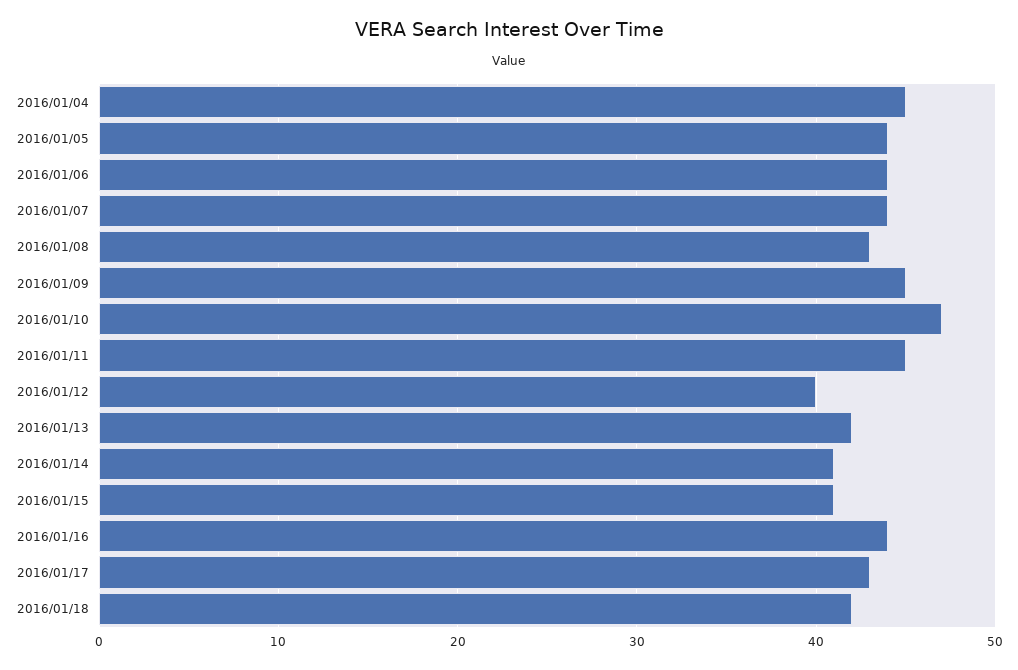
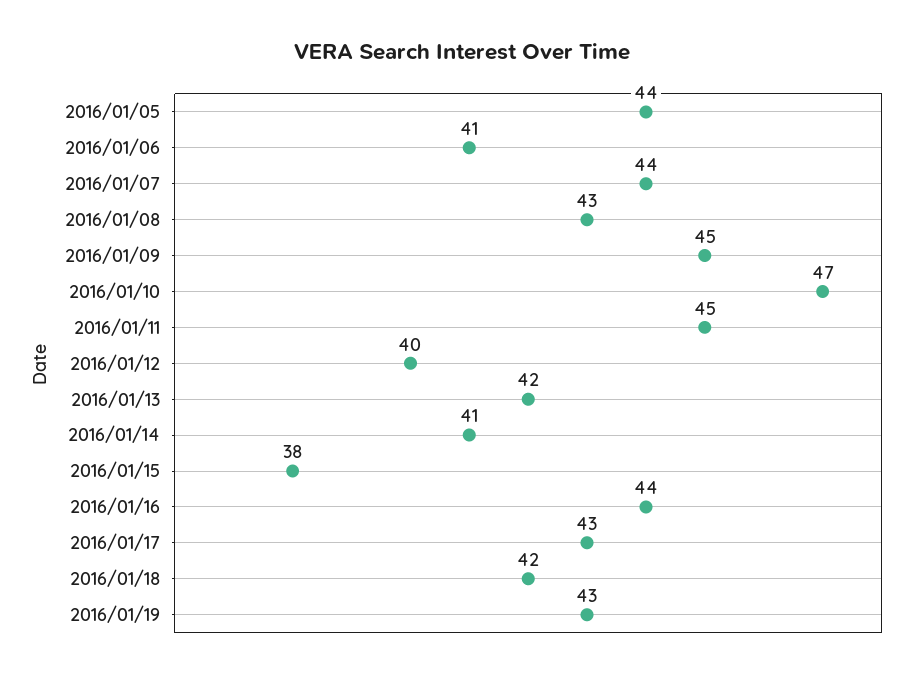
2016/01/04: 45 -> none
2016/01/06: 44 -> 41
2016/01/15: 41 -> 38
2016/01/19: none -> 43

